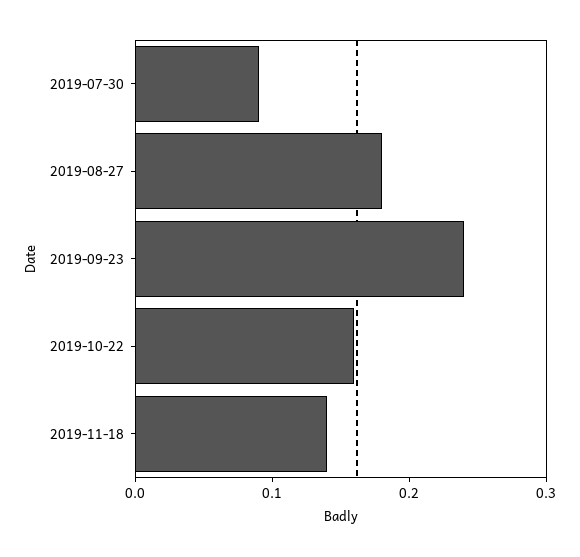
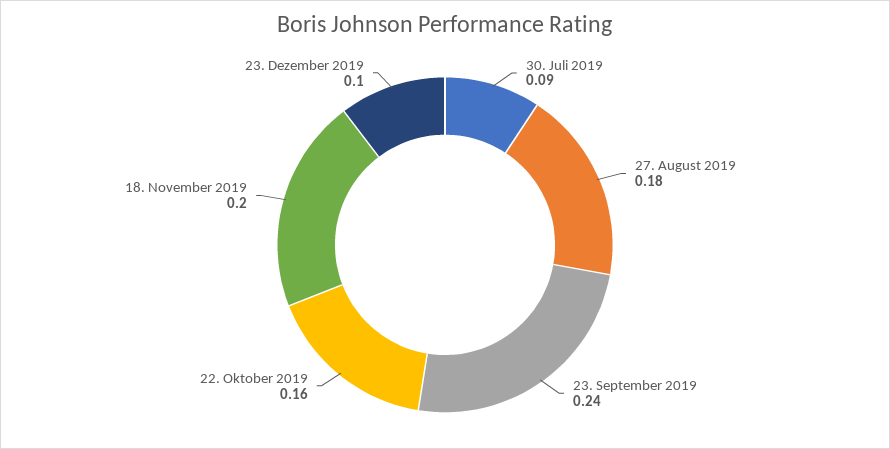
2019-11-18: 0.14 -> 0.2
23. Dezember 2019: none -> 0.1

